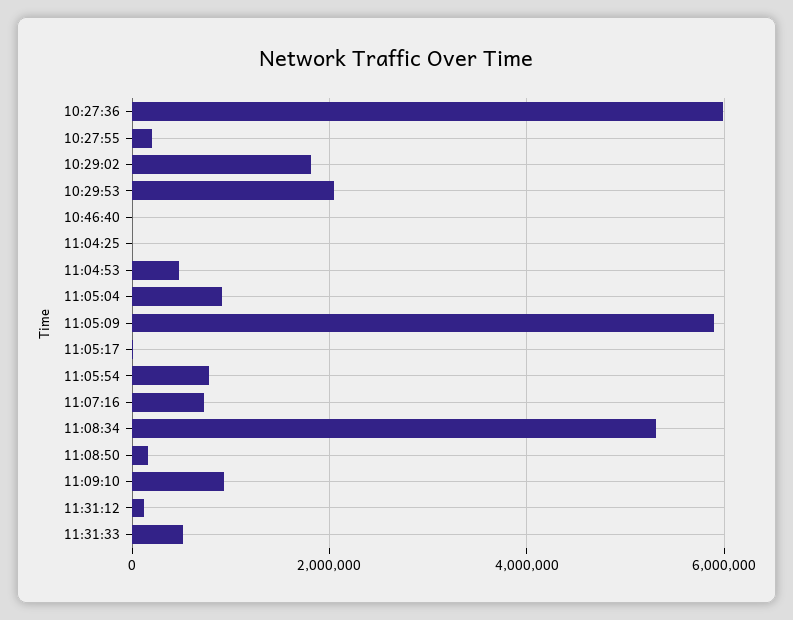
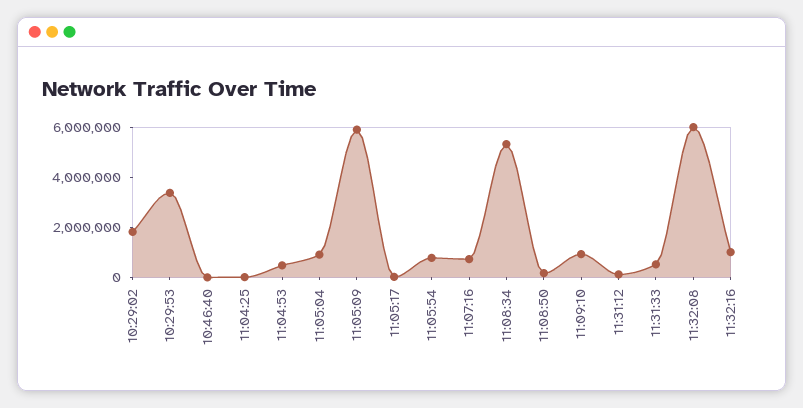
10:27:36: 6000000 -> none
10:27:55: 200000 -> none
10:29:53: 2000000 -> 3500000
11:32:08: none -> 6000000
11:32:16: none -> 1000000

